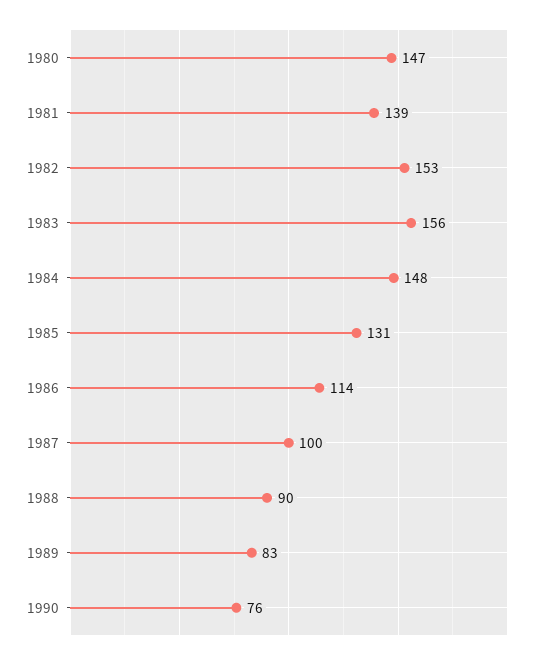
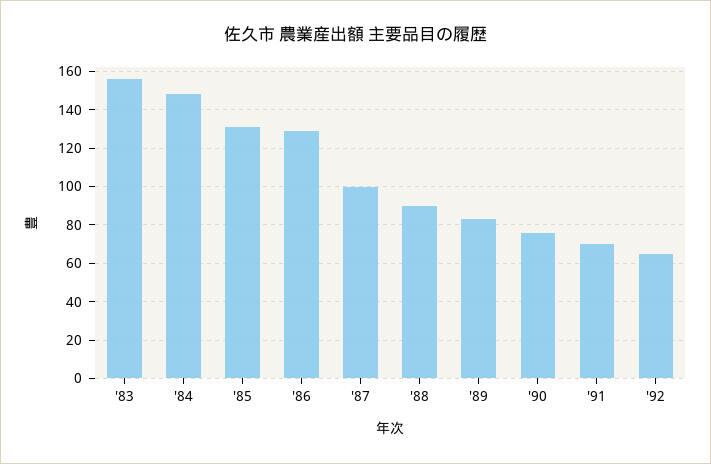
1980: 147 -> none
1981: 139 -> none
1982: 153 -> none
1986: 114 -> 130
'91: none -> 70
'92: none -> 65

